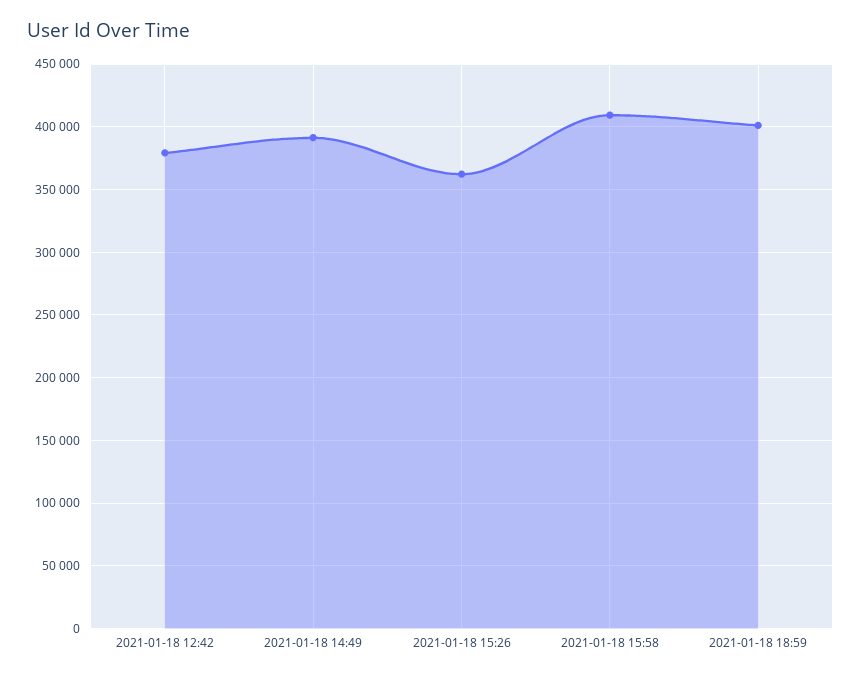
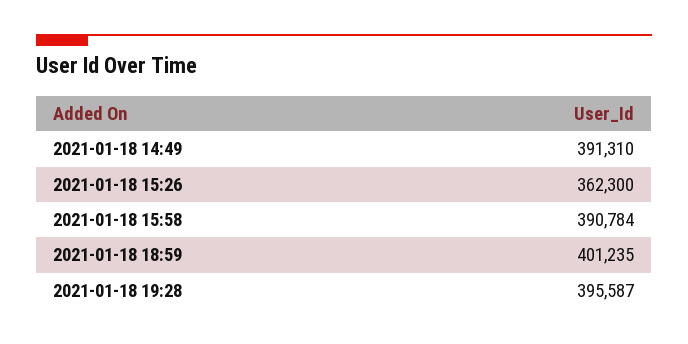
2021-01-18 12:42: 380000 -> none
2021-01-18 15:58: 410000 -> 390784
2021-01-18 19:28: none -> 395587

